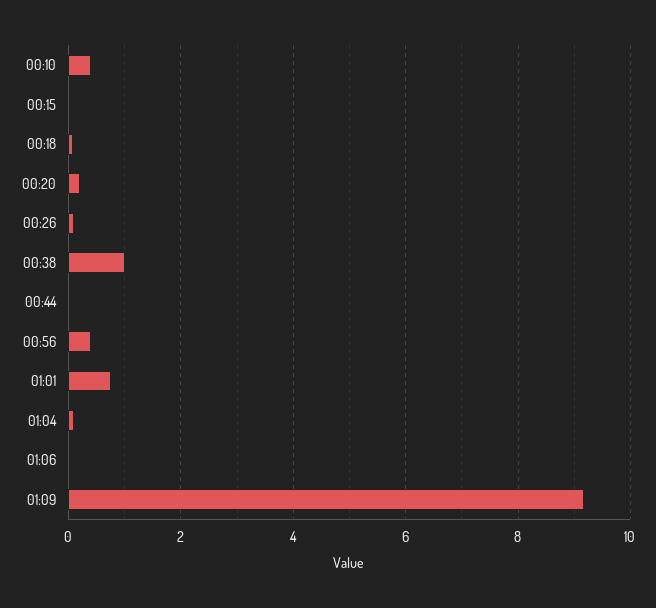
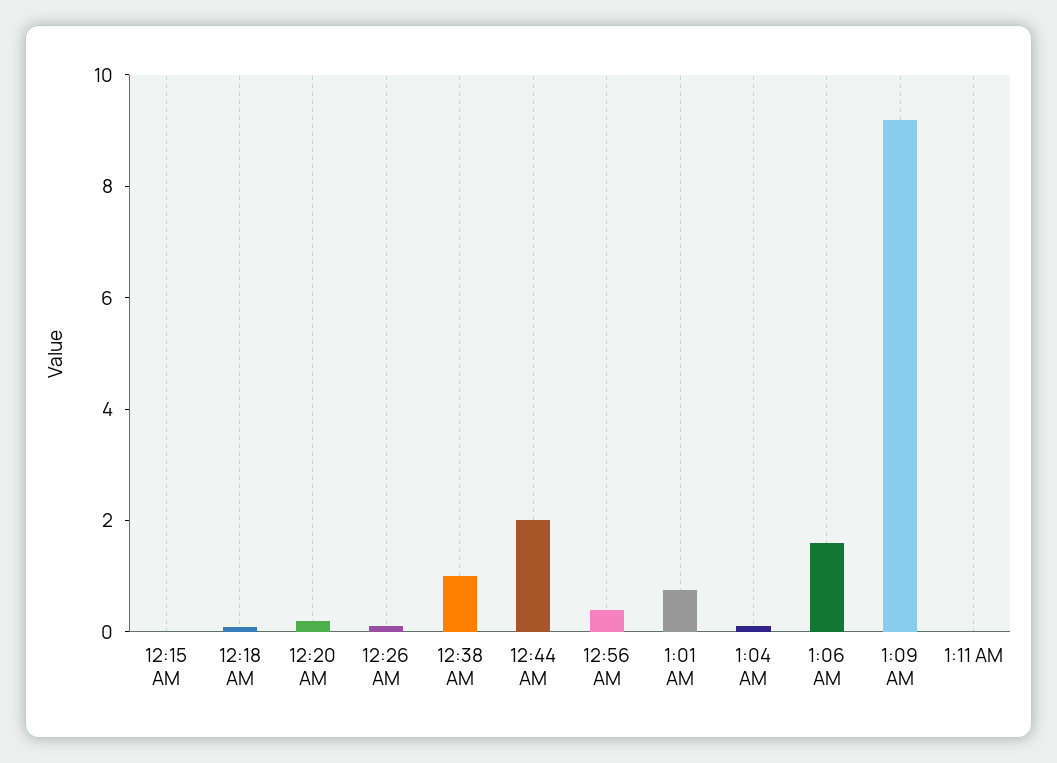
00:10: 0.4 -> none
00:44: 0 -> 2
01:06: 0 -> 1.5
1:11 AM: none -> 0

